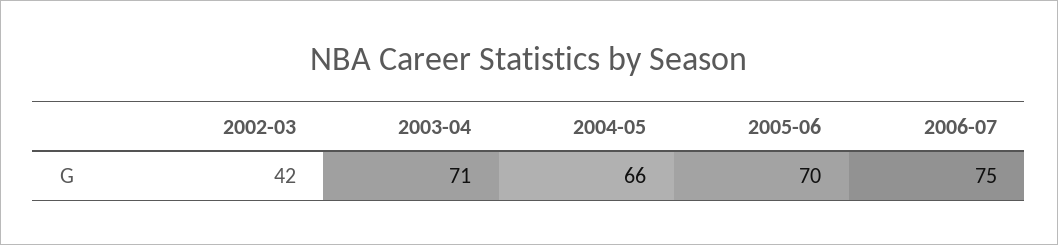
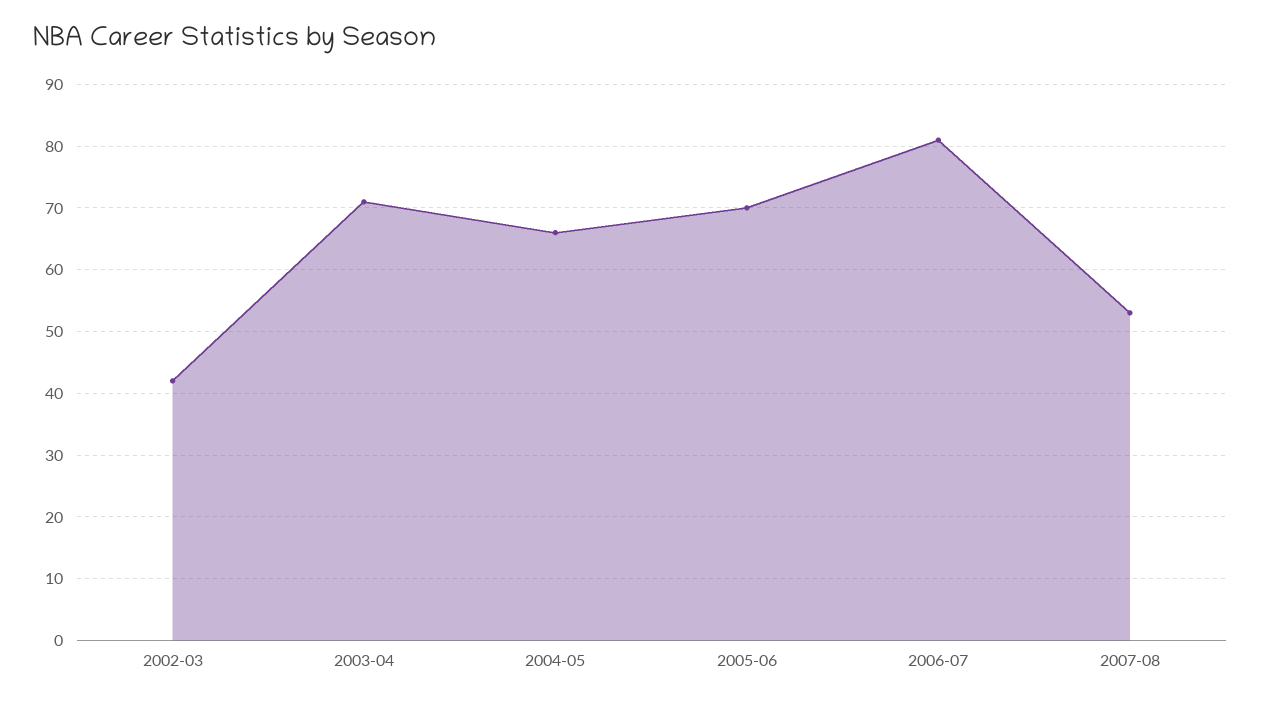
2006-07: 75 -> 81
2007-08: none -> 53

